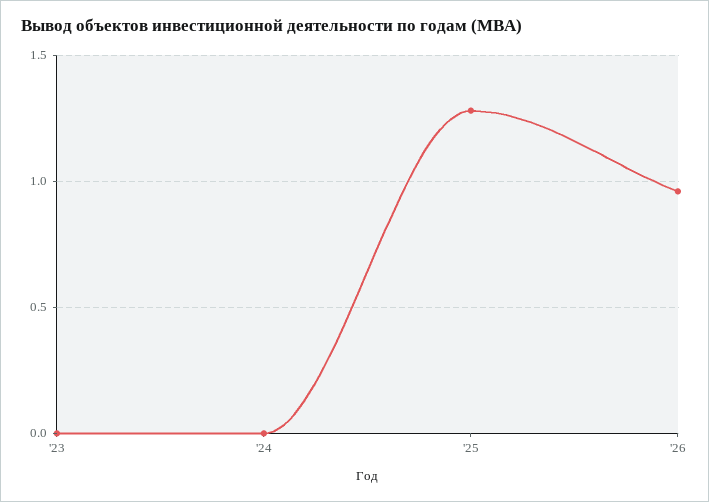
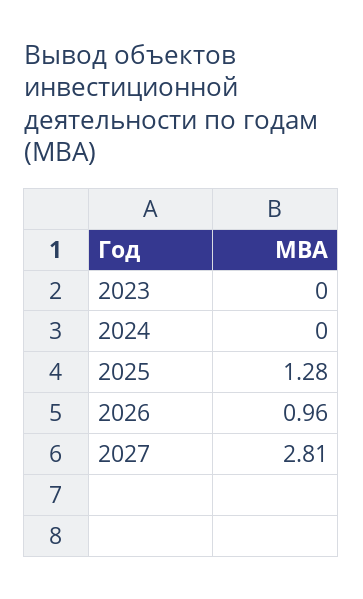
2027: none -> 2.81

